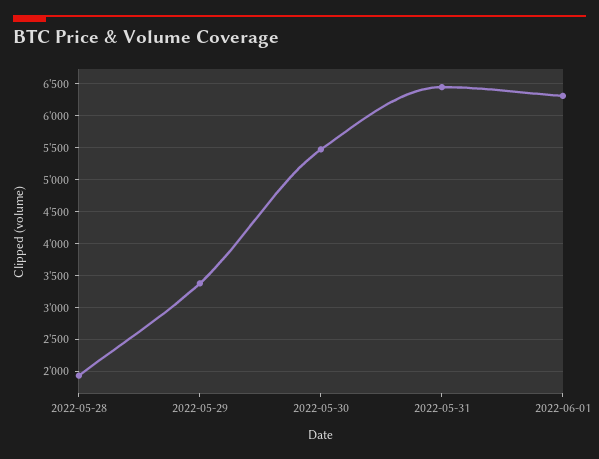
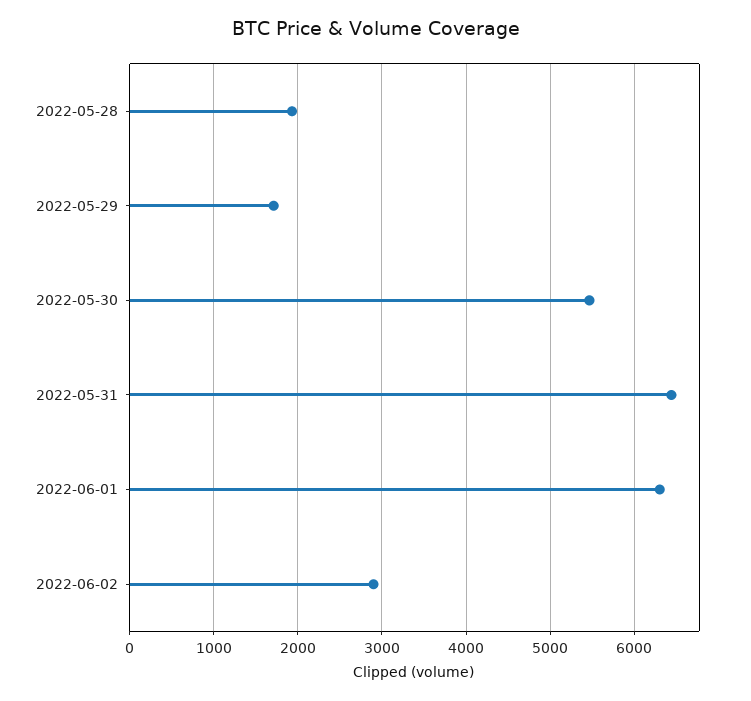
2022-05-29: 3400 -> 1700
2022-06-02: none -> 2900

